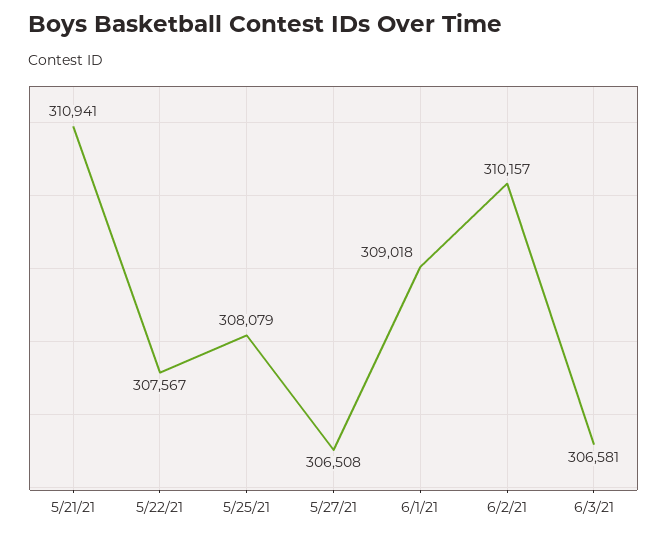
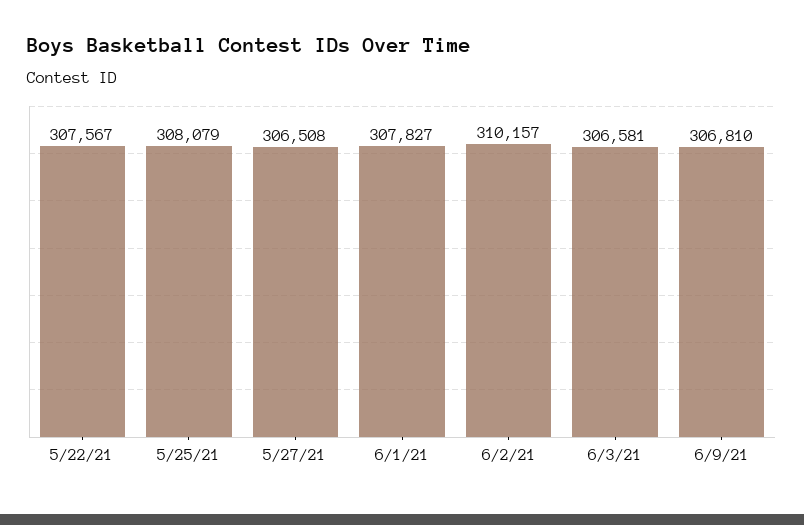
5/21/21: 310941 -> none
6/1/21: 309018 -> 307827
6/9/21: none -> 306810

